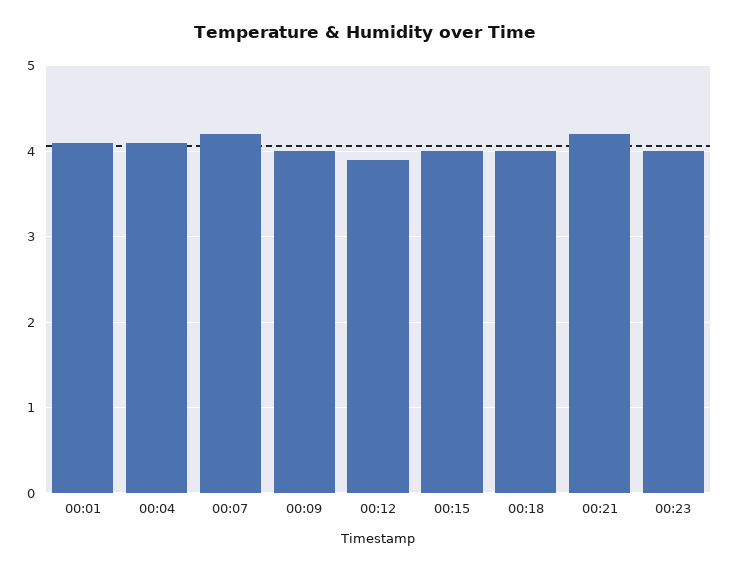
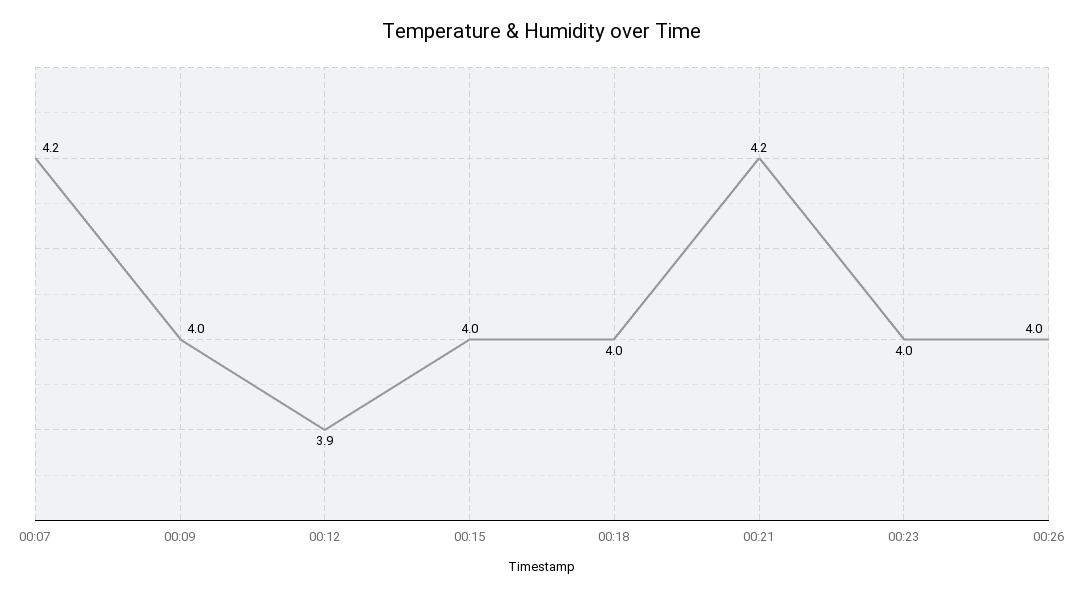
00:01: 4.1 -> none
00:04: 4.1 -> none
00:26: none -> 4

